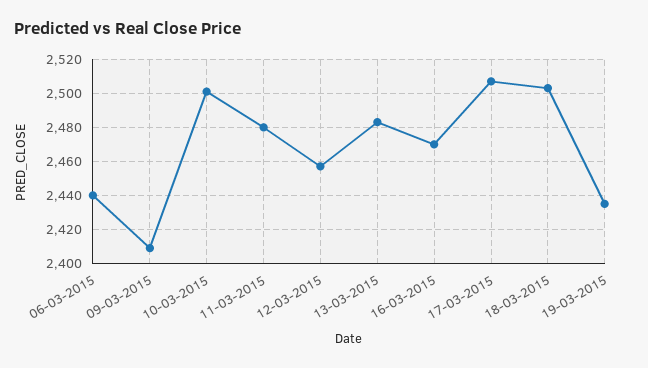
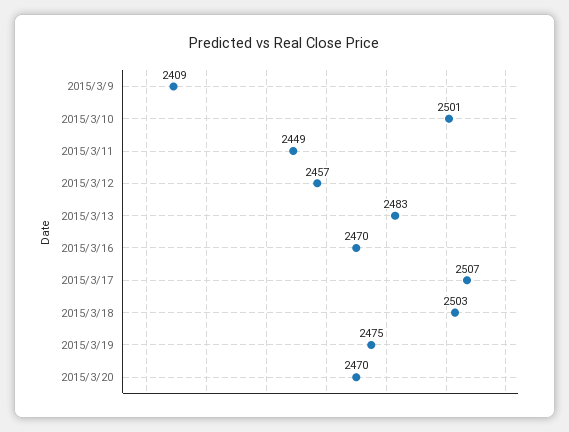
06-03-2015: 2440 -> none
11-03-2015: 2480 -> 2449
19-03-2015: 2435 -> 2475
2015/3/20: none -> 2470

